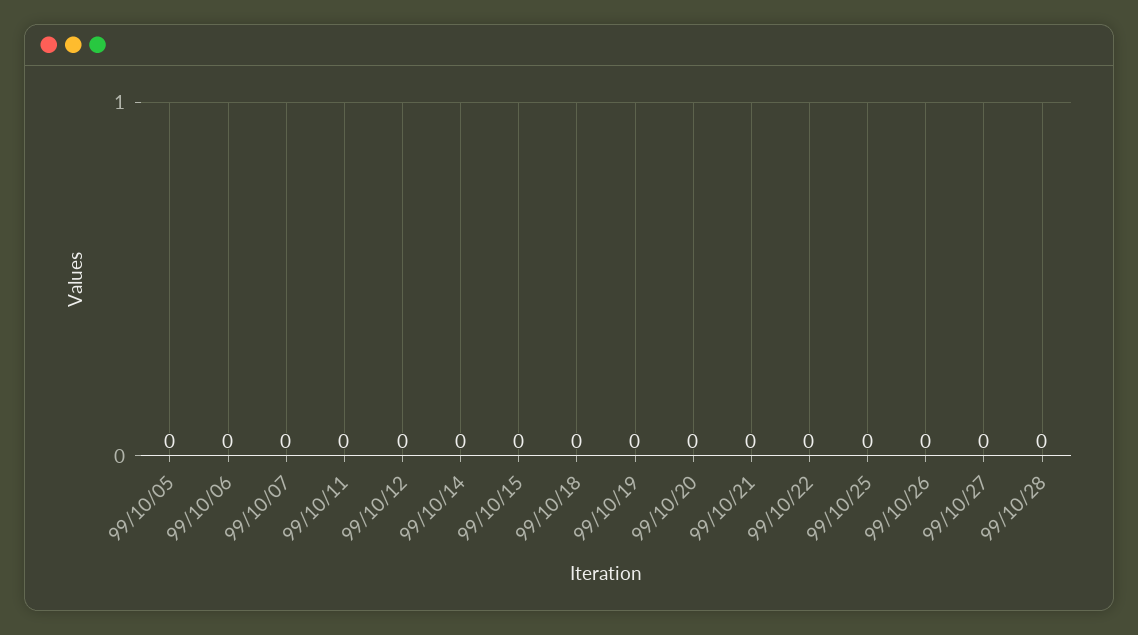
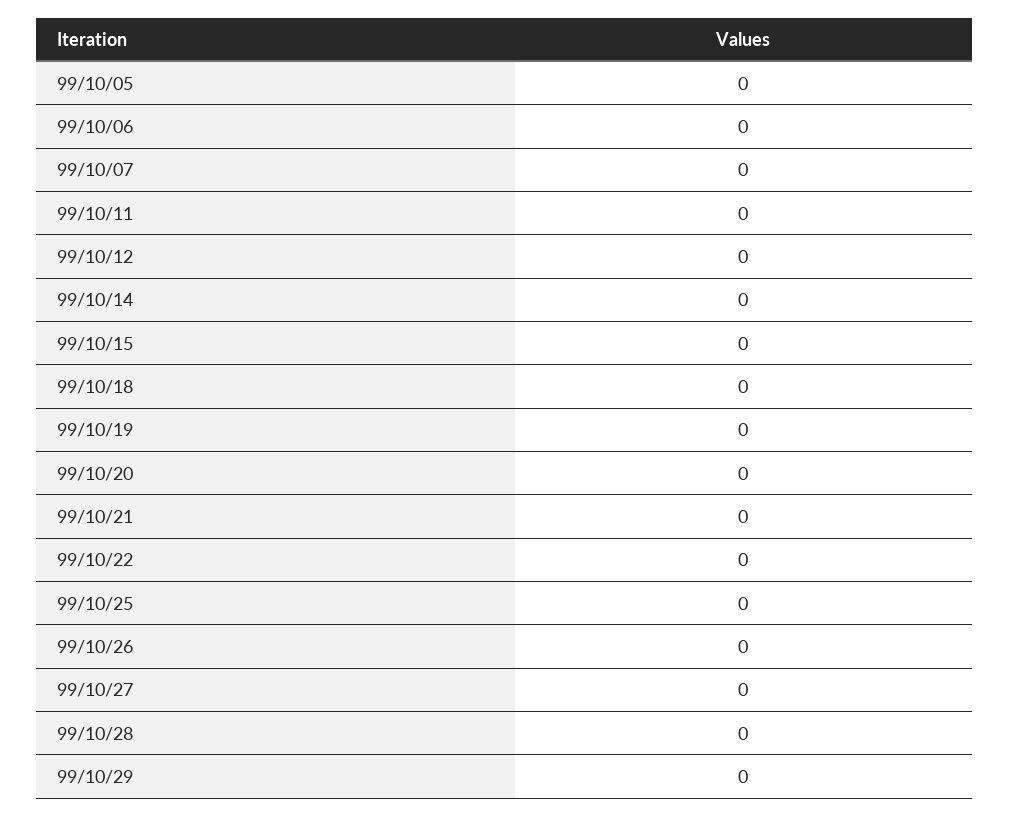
99/10/29: none -> 0

